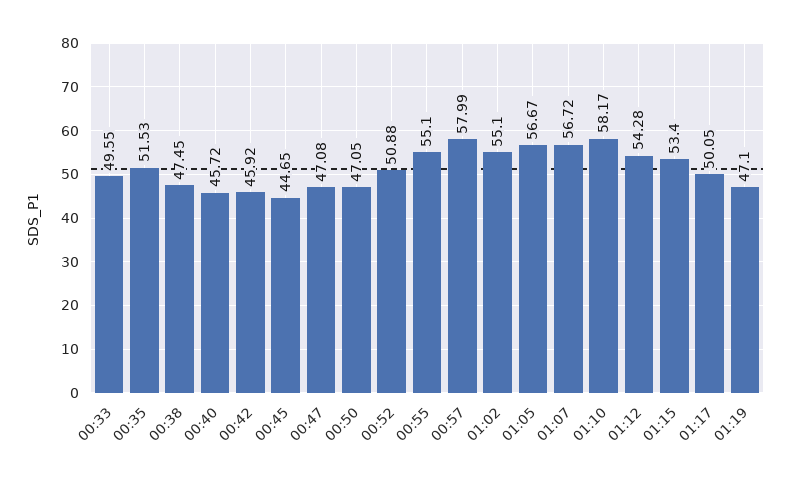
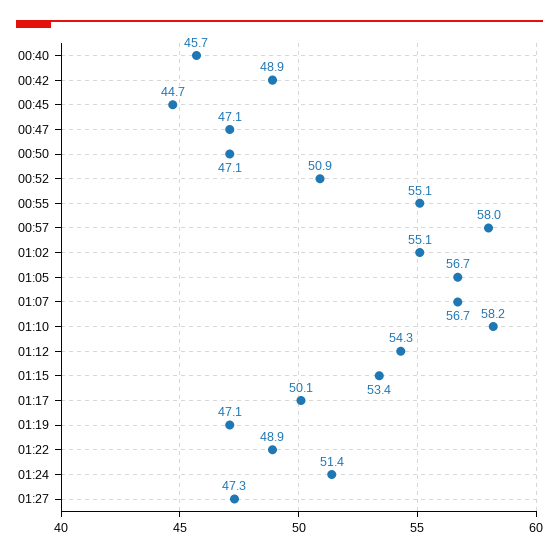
00:33: 49.55 -> none
00:35: 51.53 -> none
00:38: 47.45 -> none
00:42: 45.92 -> 48.9
01:22: none -> 48.9
01:24: none -> 51.4
01:27: none -> 47.3

